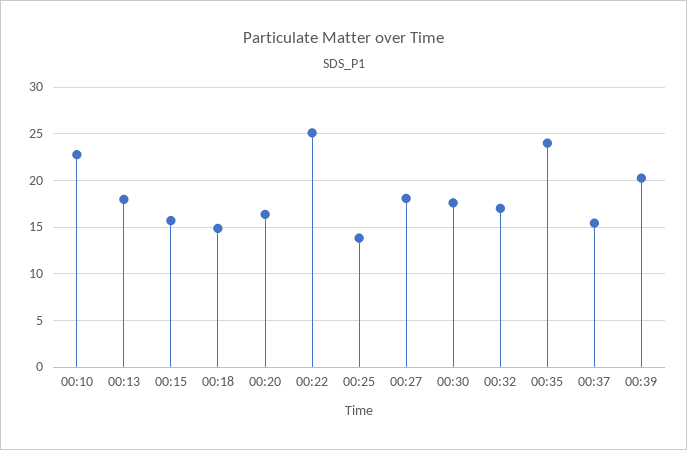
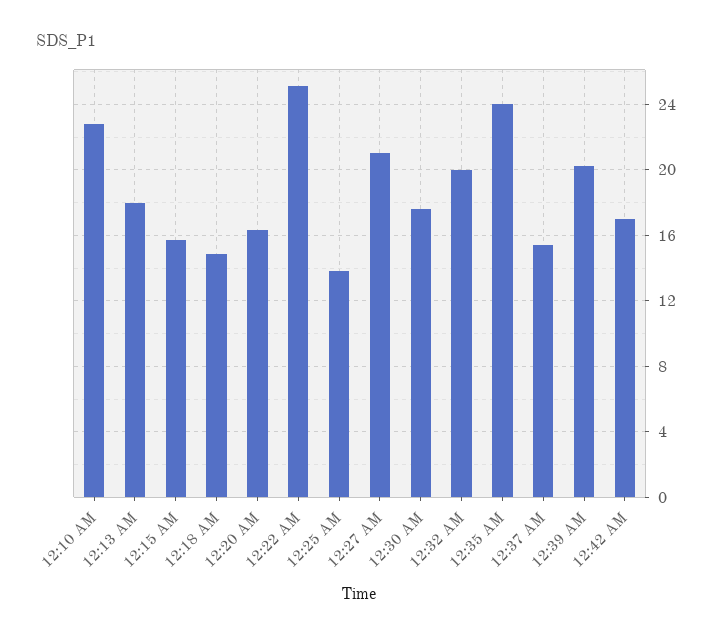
00:27: 18 -> 21
00:32: 17 -> 20
12:42 AM: none -> 17

